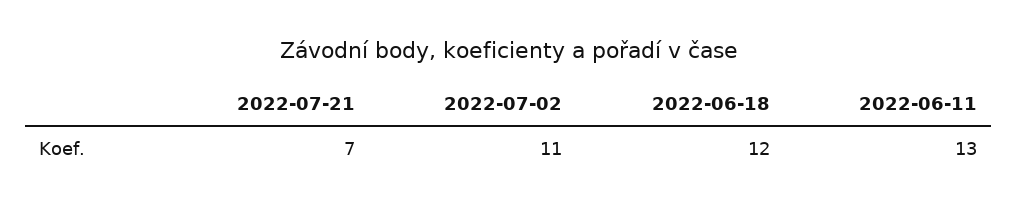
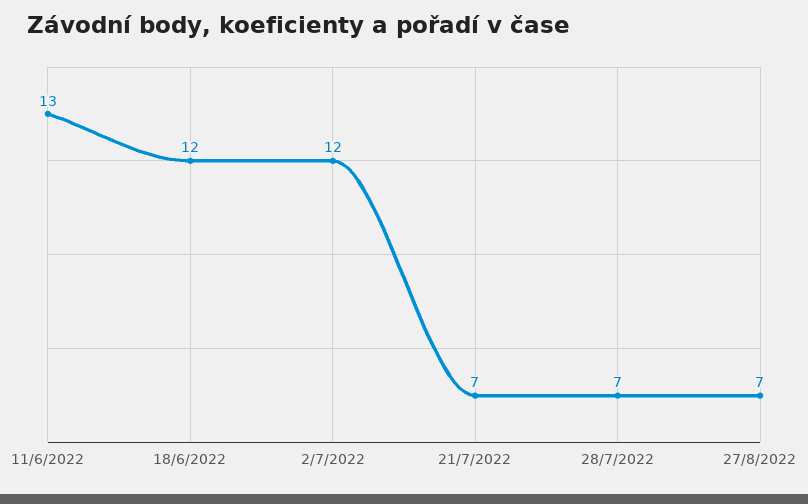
2022-07-02: 11 -> 12
28/7/2022: none -> 7
27/8/2022: none -> 7

